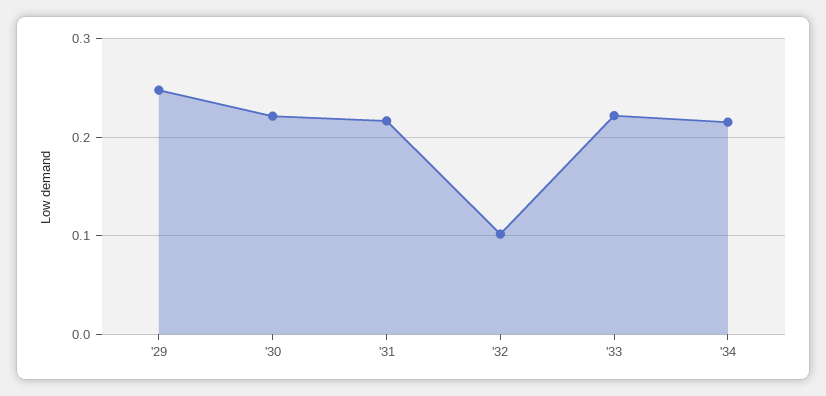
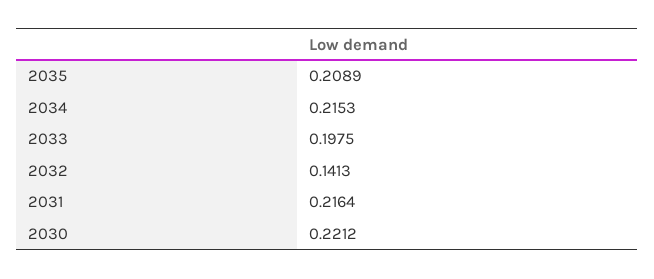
'29: 0.25 -> none
'32: 0.1 -> 0.1413
'33: 0.22 -> 0.1975
2035: none -> 0.2089

